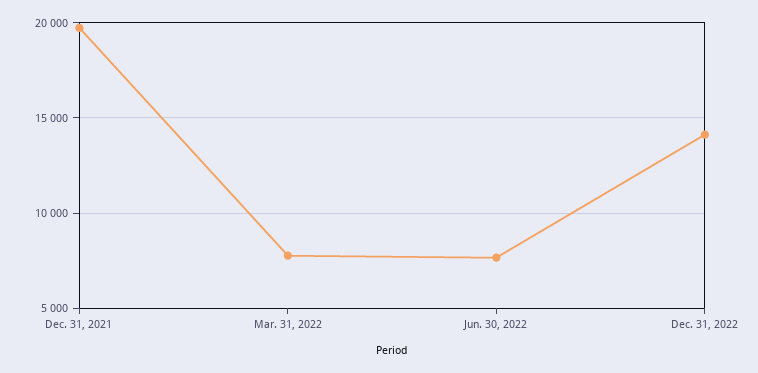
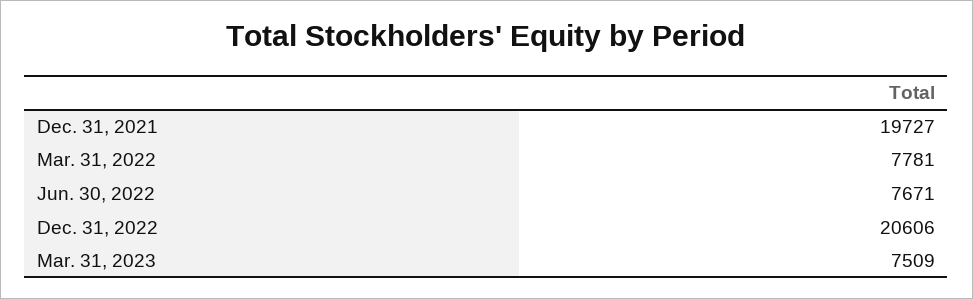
Dec. 31, 2022: 14000 -> 20606
Mar. 31, 2023: none -> 7509

